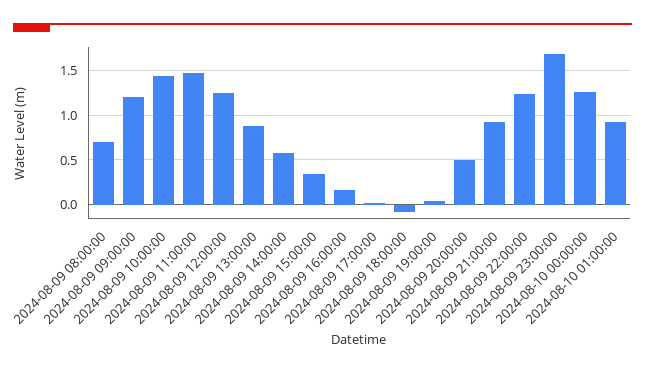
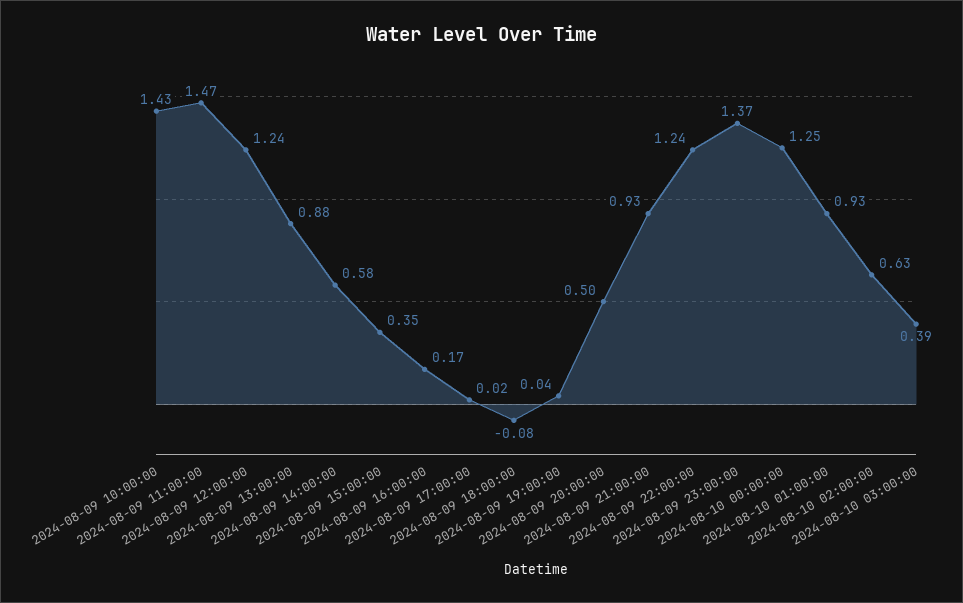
2024-08-09 08:00:00: 0.7 -> none
2024-08-09 09:00:00: 1.2 -> none
2024-08-09 23:00:00: 1.7 -> 1.37
2024-08-10 02:00:00: none -> 0.63
2024-08-10 03:00:00: none -> 0.39

